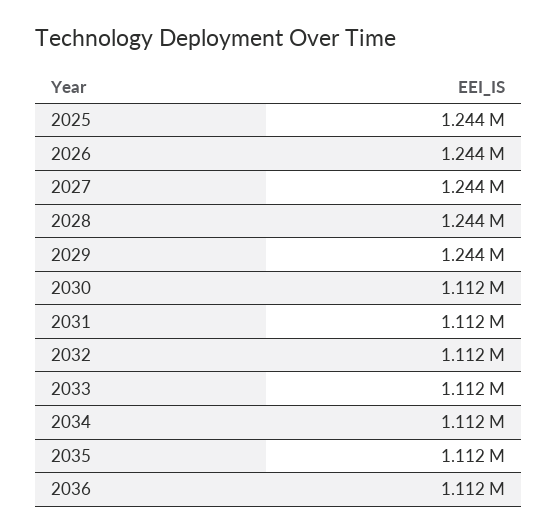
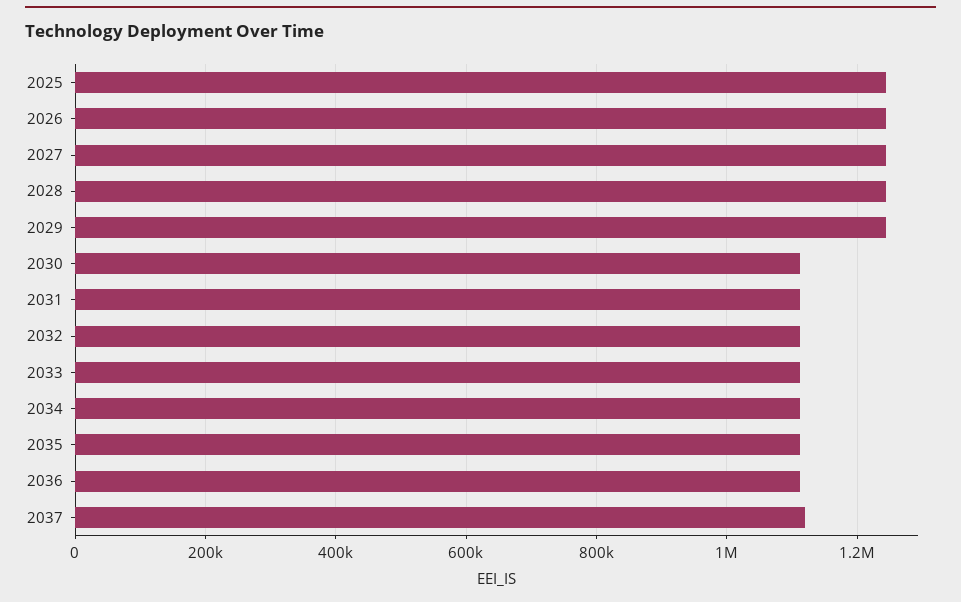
2037: none -> 1120000

